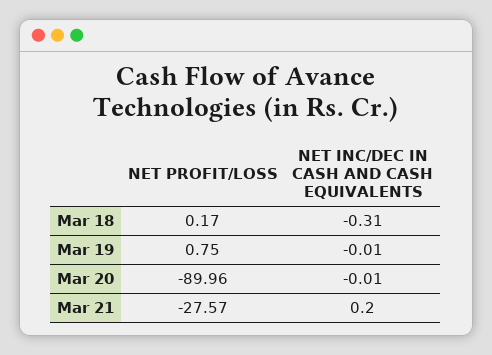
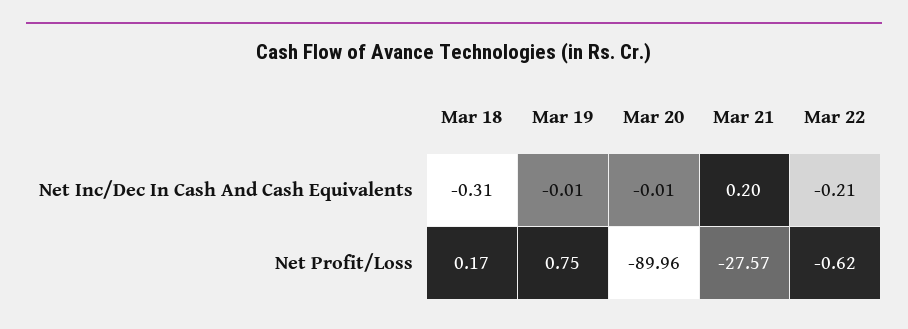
NET INC/DEC IN CASH AND CASH EQUIVALENTS, Mar 22: none -> -0.21
NET PROFIT/LOSS, Mar 22: none -> -0.62

